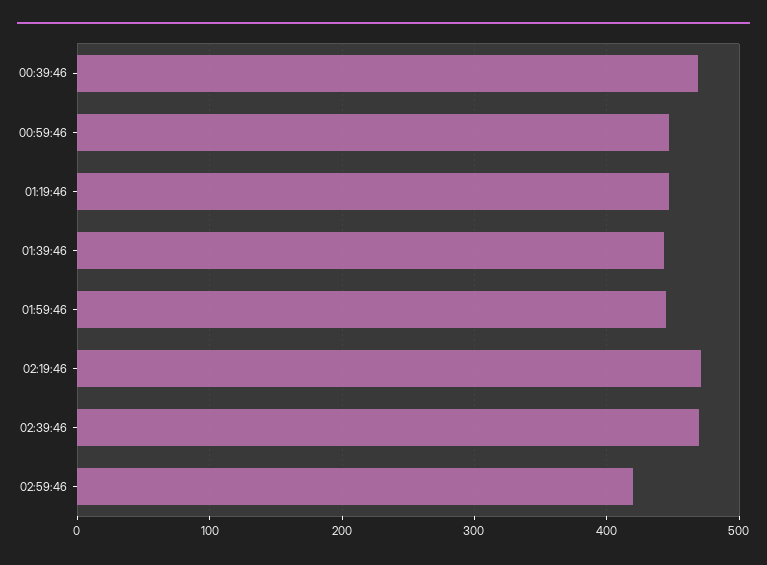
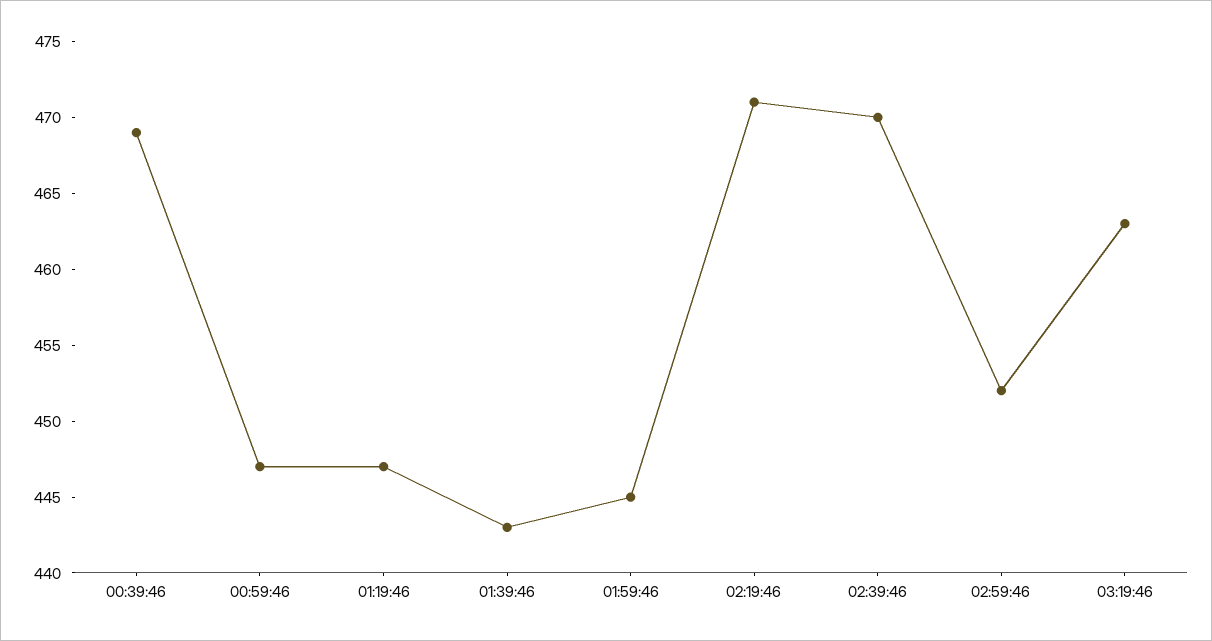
02:59:46: 420 -> 452
03:19:46: none -> 463

